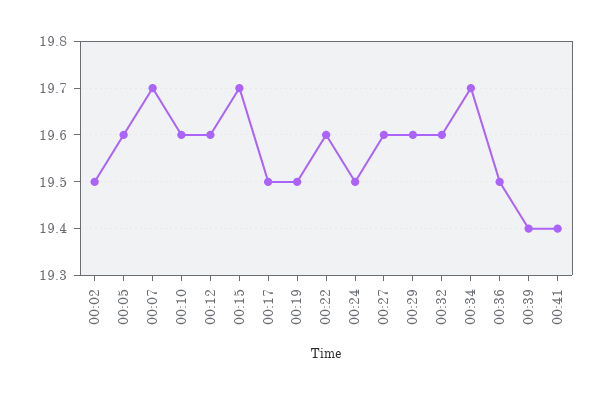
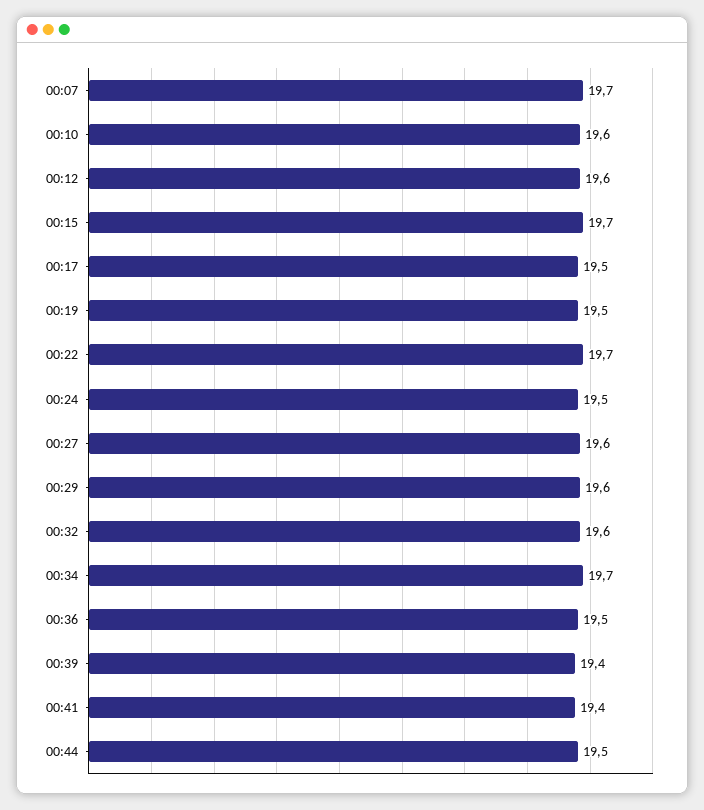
00:02: 19.5 -> none
00:05: 19.6 -> none
00:22: 19.6 -> 19.7
00:44: none -> 19.5

